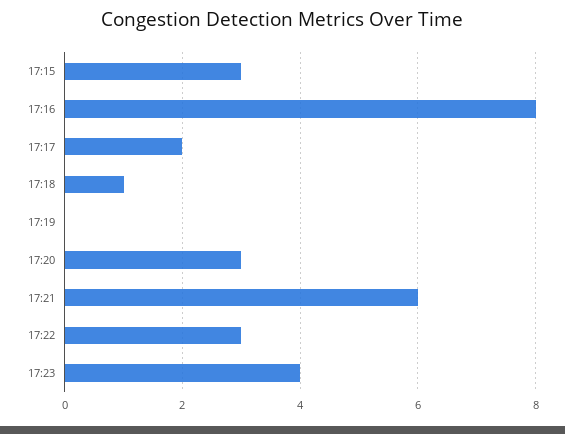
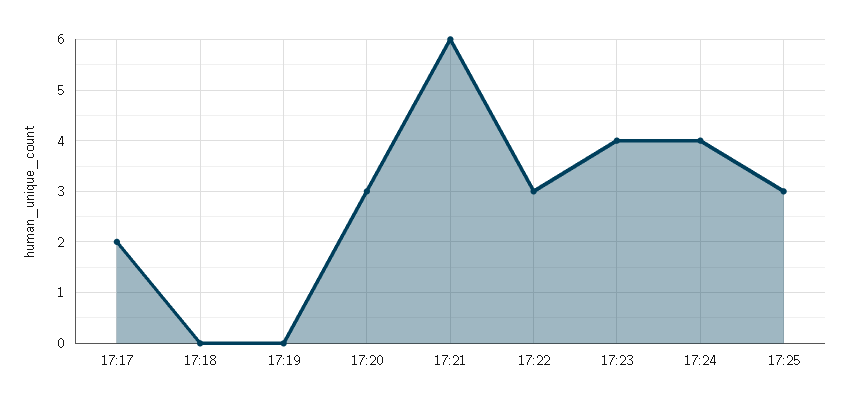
17:15: 3 -> none
17:16: 8 -> none
17:18: 1 -> 0
17:24: none -> 4
17:25: none -> 3

